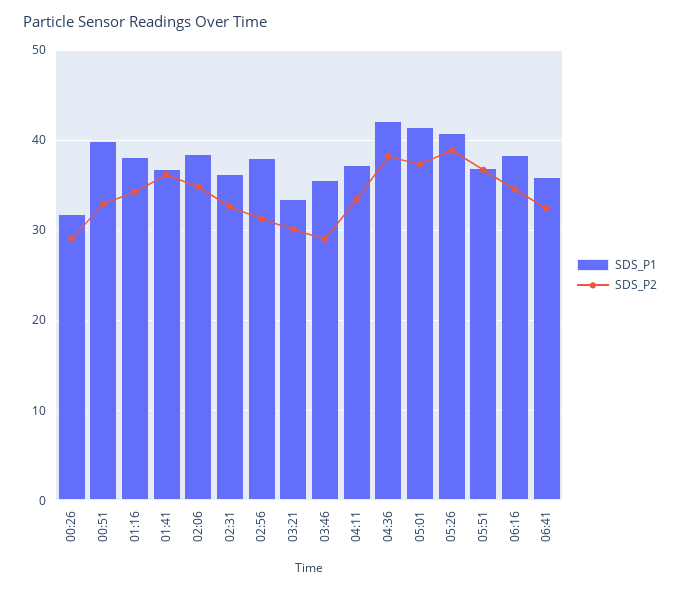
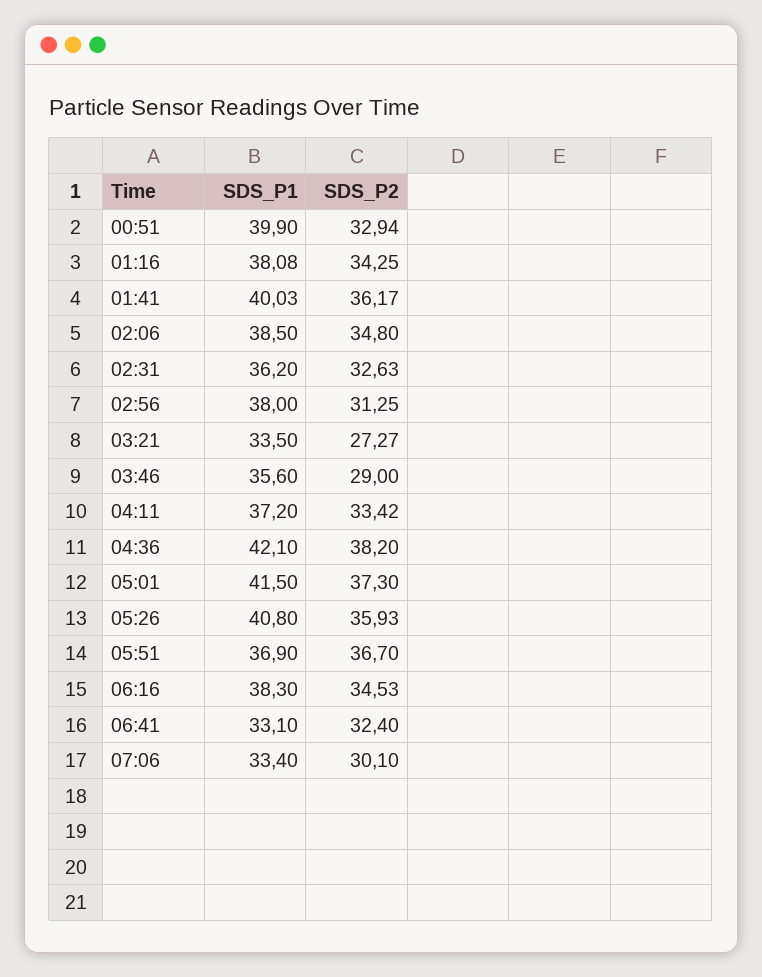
SDS_P1, 00:26: 32 -> none
SDS_P2, 00:26: 29 -> none
SDS_P1, 01:41: 37 -> 40.03
SDS_P2, 03:21: 30 -> 27.27
SDS_P2, 05:26: 39 -> 35.93
SDS_P1, 06:41: 36 -> 33.1
SDS_P1, 07:06: none -> 33.4
SDS_P2, 07:06: none -> 30.1

